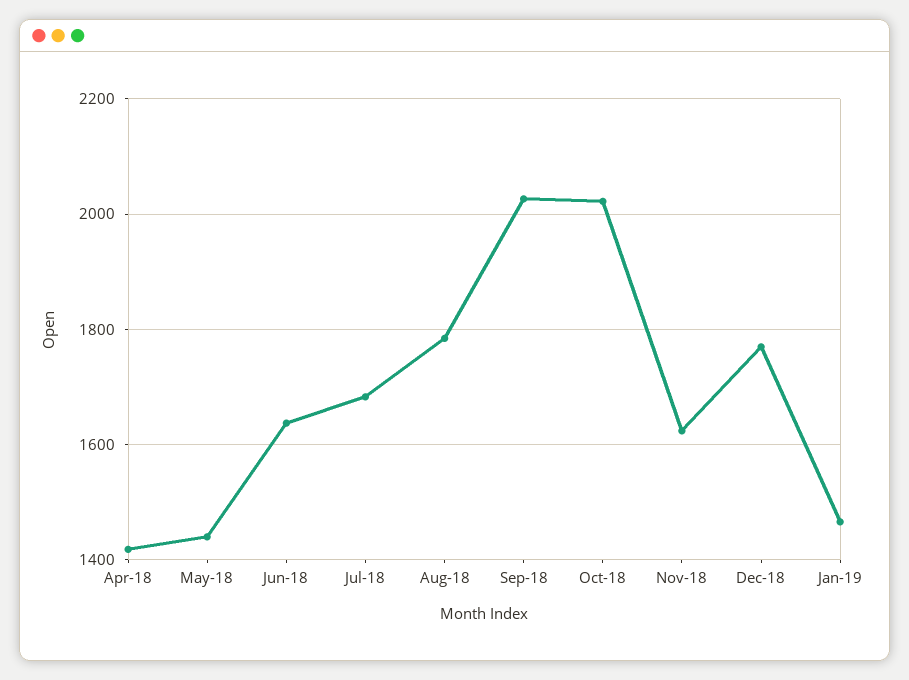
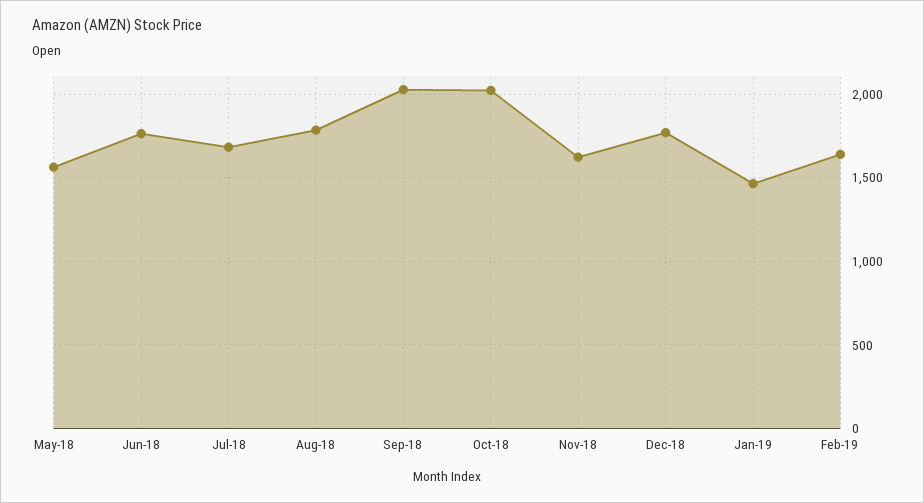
Apr-18: 1420 -> none
May-18: 1440 -> 1550
Jun-18: 1640 -> 1750
Feb-19: none -> 1650

